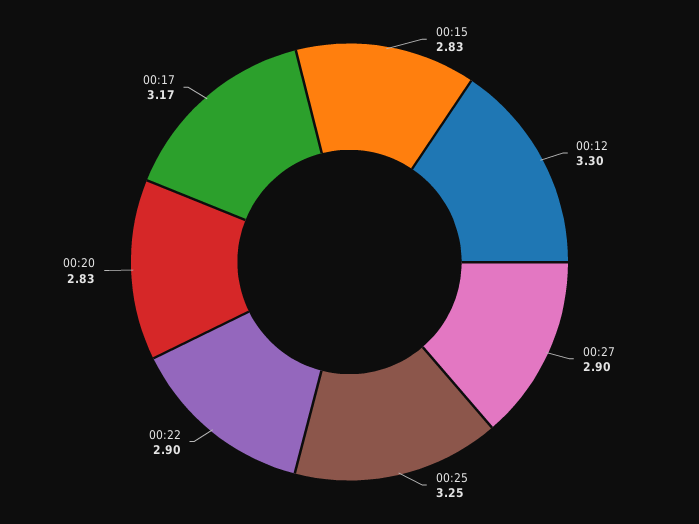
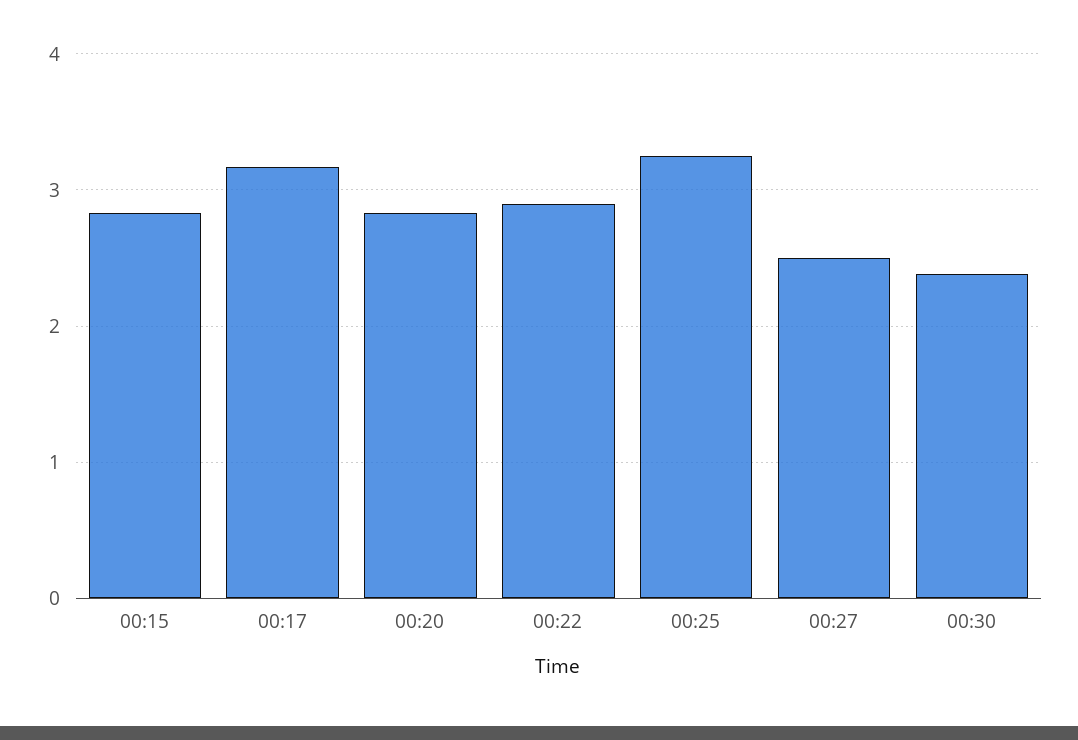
00:12: 3.3 -> none
00:27: 2.9 -> 2.5
00:30: none -> 2.4

